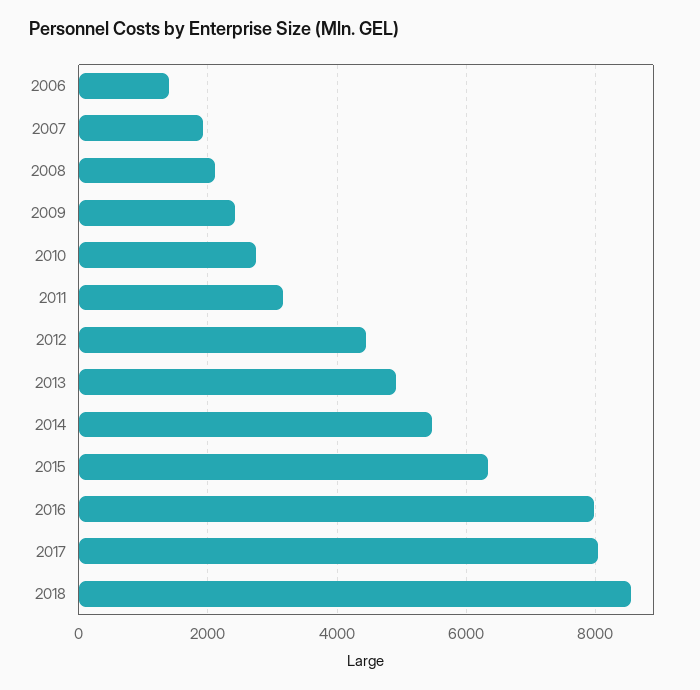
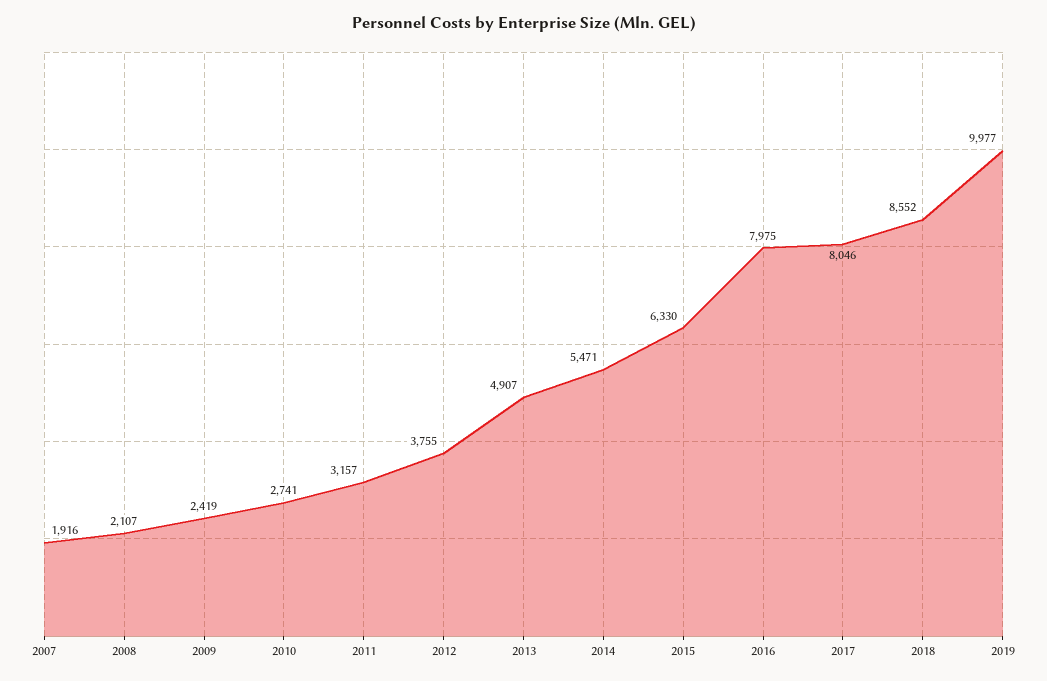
2006: 1400 -> none
2012: 4400 -> 3755
2019: none -> 9977

